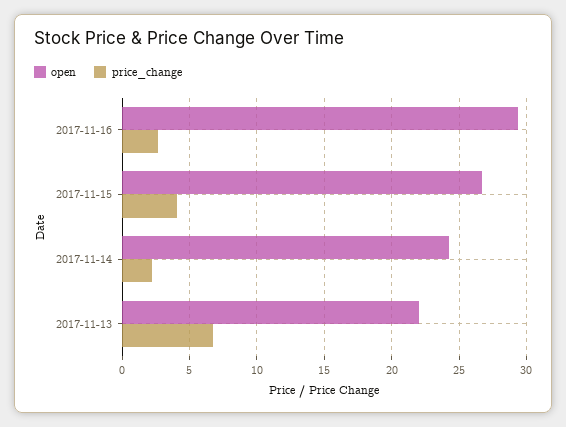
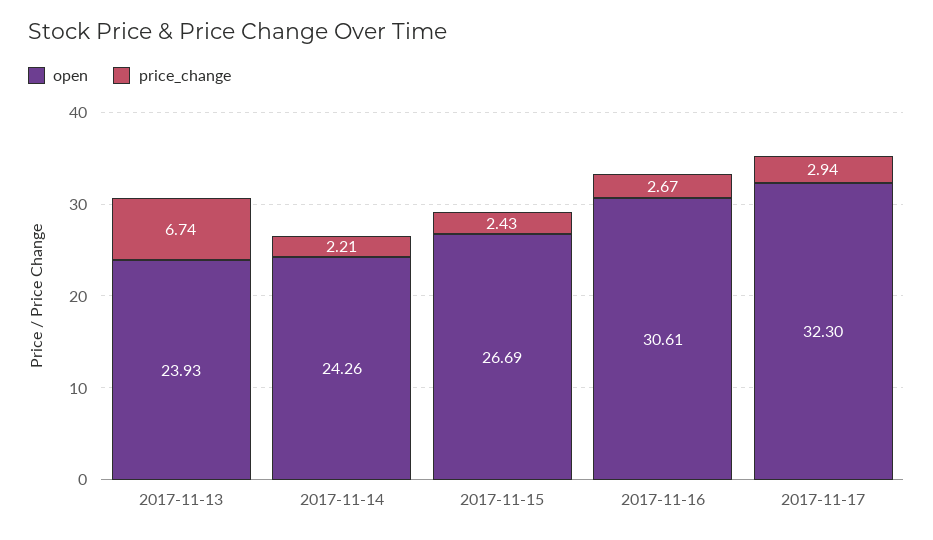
open, 2017-11-16: 29.5 -> 30.61
price_change, 2017-11-15: 4 -> 2.43
open, 2017-11-13: 22 -> 23.93
open, 2017-11-17: none -> 32.3
price_change, 2017-11-17: none -> 2.94

